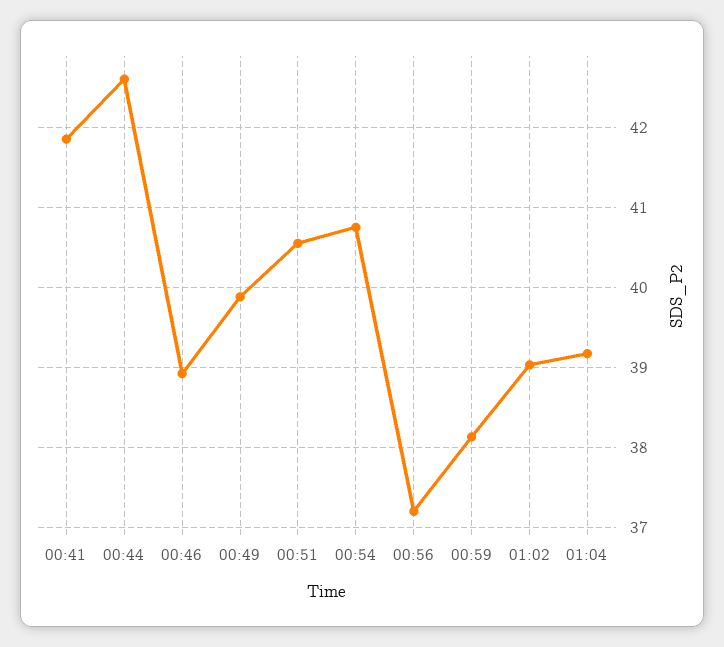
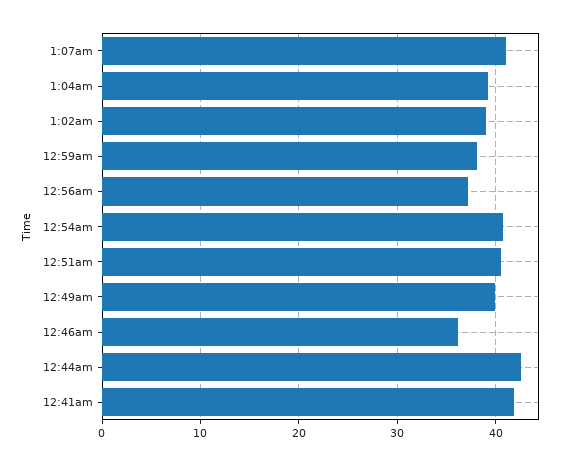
00:46: 38.9 -> 36
1:07am: none -> 41

